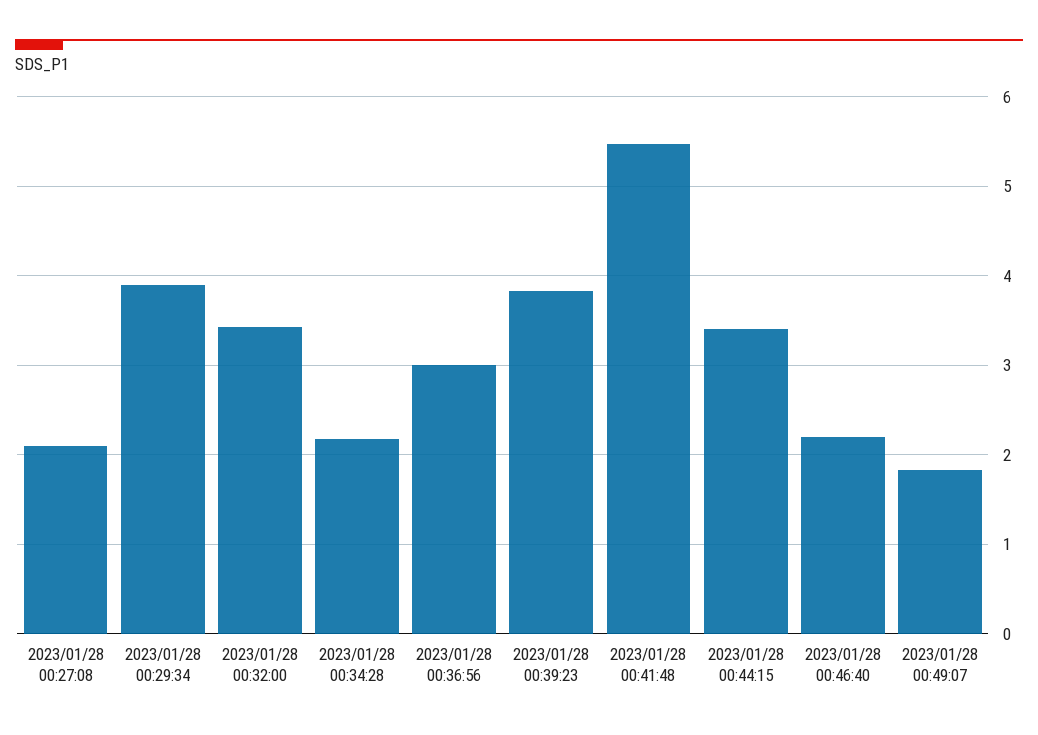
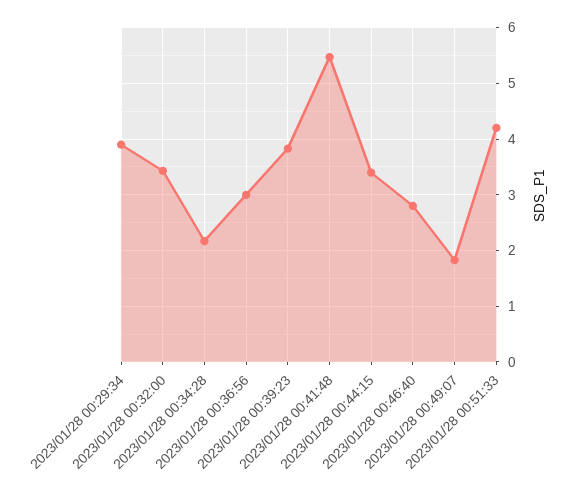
2023/01/28 00:27:08: 2.1 -> none
2023/01/28 00:46:40: 2.2 -> 2.8
2023/01/28 00:51:33: none -> 4.2

